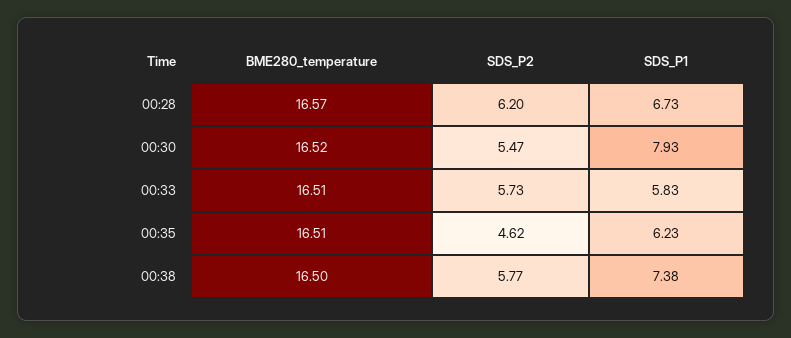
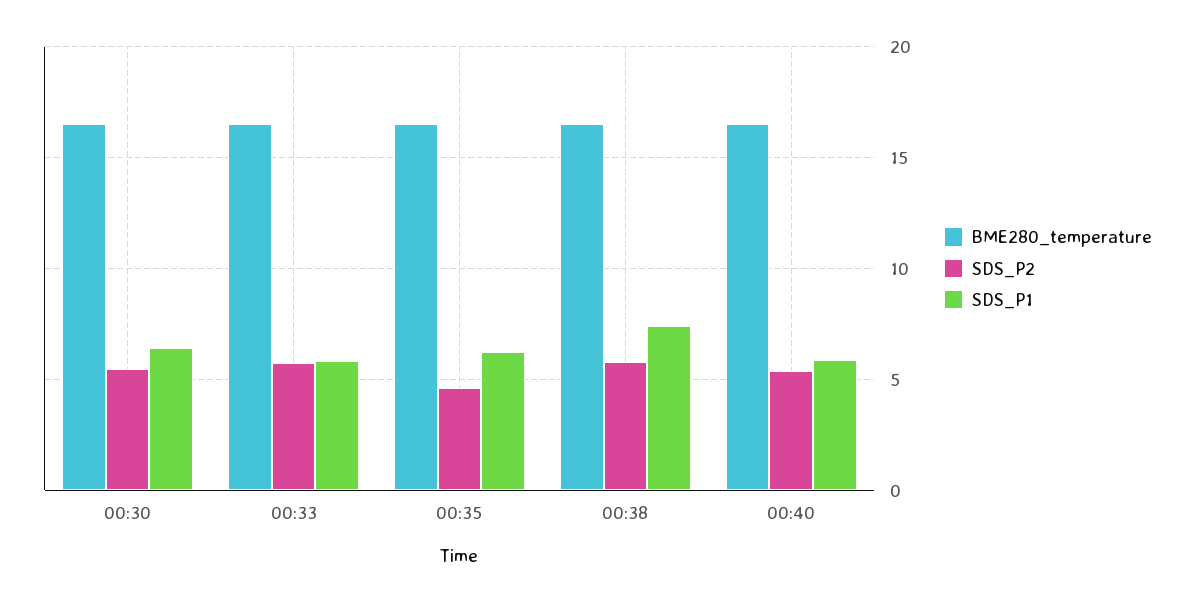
BME280_temperature, 00:28: 16.57 -> none
SDS_P2, 00:28: 6.2 -> none
SDS_P1, 00:28: 6.73 -> none
SDS_P1, 00:30: 7.93 -> 6.5
BME280_temperature, 00:40: none -> 16.5
SDS_P2, 00:40: none -> 5.5
SDS_P1, 00:40: none -> 6

